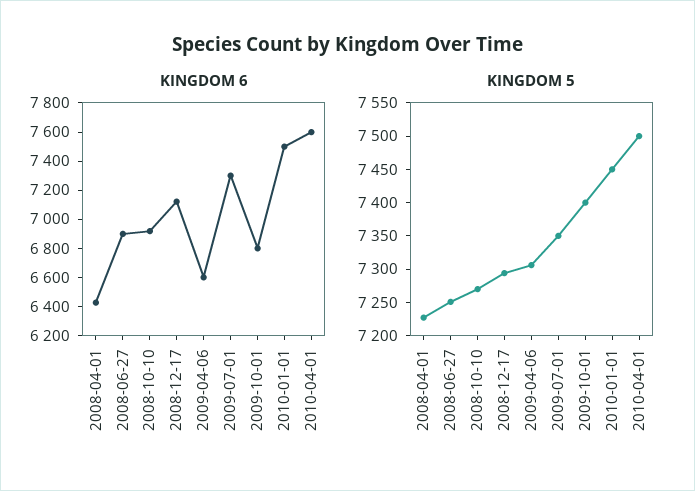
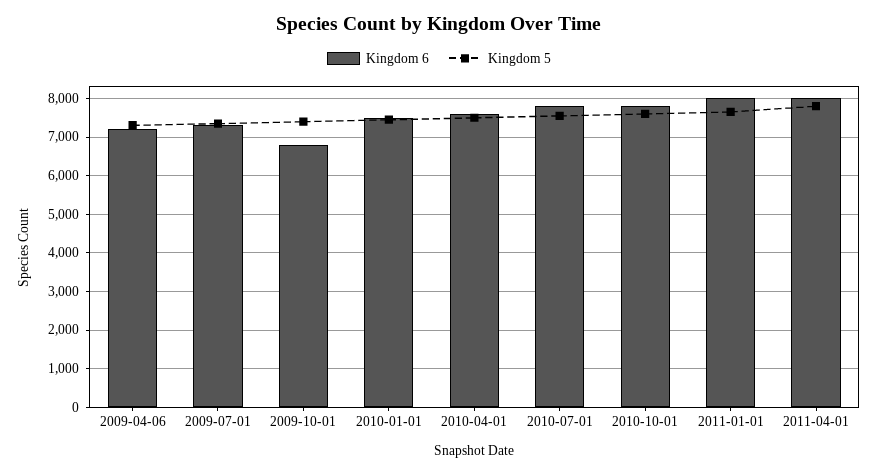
KINGDOM 6, 2008-04-01: 6400 -> none
KINGDOM 6, 2008-06-27: 6900 -> none
KINGDOM 6, 2008-10-10: 6900 -> none
KINGDOM 6, 2008-12-17: 7100 -> none
KINGDOM 6, 2009-04-06: 6600 -> 7200
KINGDOM 5, 2008-04-01: 7225 -> none
KINGDOM 5, 2008-06-27: 7250 -> none
KINGDOM 5, 2008-10-10: 7275 -> none
KINGDOM 5, 2008-12-17: 7300 -> none
KINGDOM 6, 2010-07-01: none -> 7800
KINGDOM 5, 2010-07-01: none -> 7600
KINGDOM 6, 2010-10-01: none -> 7800
KINGDOM 5, 2010-10-01: none -> 7600
KINGDOM 6, 2011-01-01: none -> 8000
KINGDOM 5, 2011-01-01: none -> 7600
KINGDOM 6, 2011-04-01: none -> 8000
KINGDOM 5, 2011-04-01: none -> 7800

